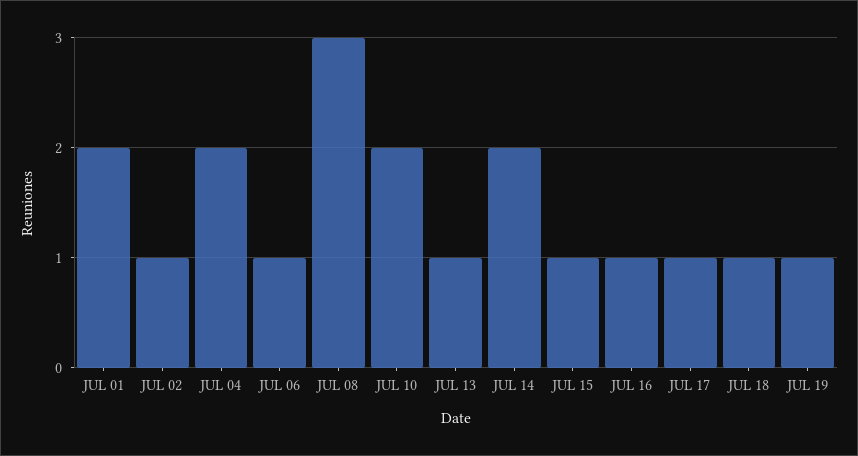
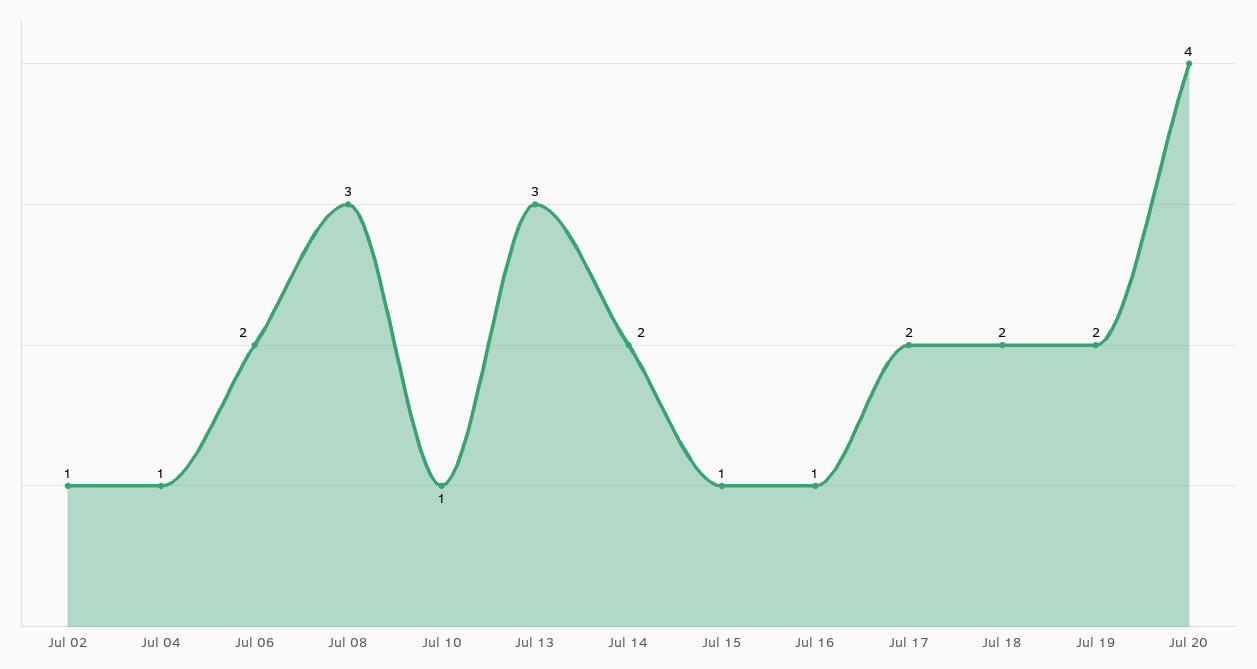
JUL 01: 2 -> none
JUL 04: 2 -> 1
JUL 06: 1 -> 2
JUL 10: 2 -> 1
JUL 13: 1 -> 3
JUL 17: 1 -> 2
JUL 18: 1 -> 2
JUL 19: 1 -> 2
Jul 20: none -> 4

